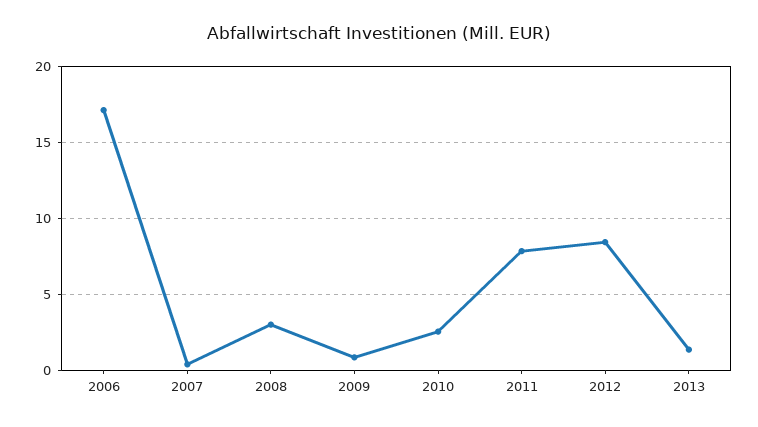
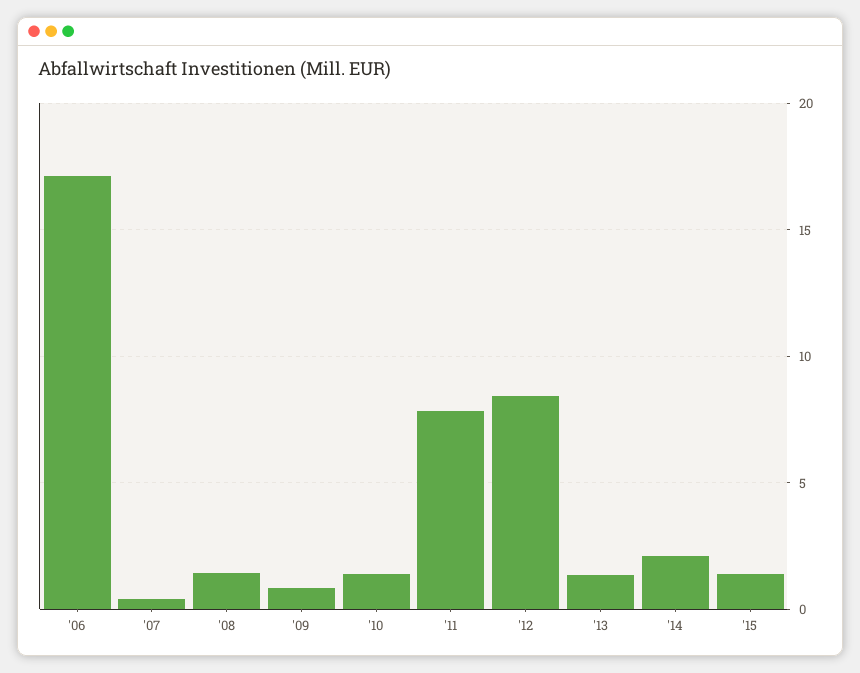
2008: 3 -> 1.5
2010: 2.5 -> 1.5
'14: none -> 2
'15: none -> 1.5

